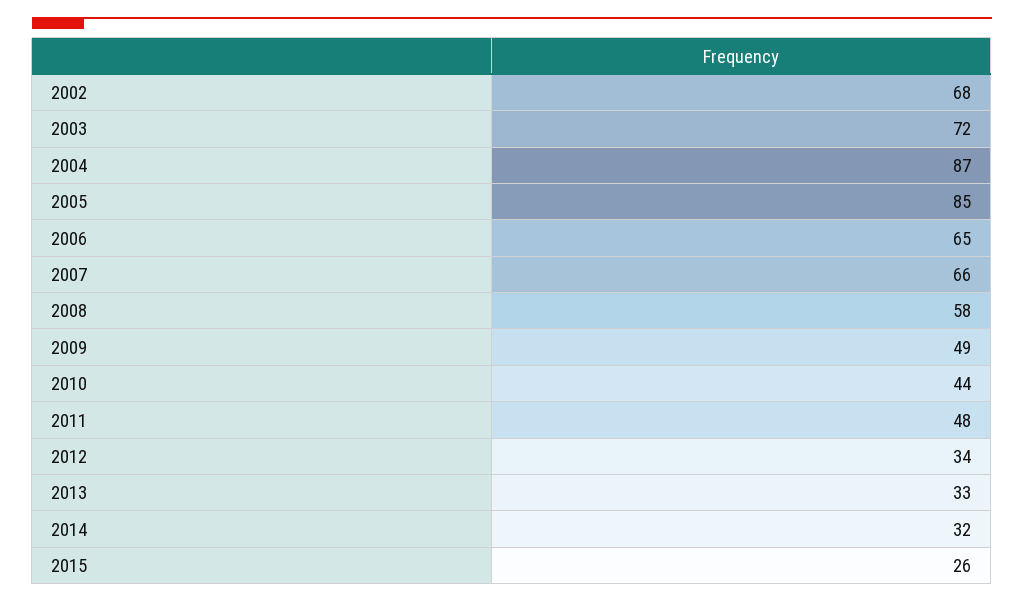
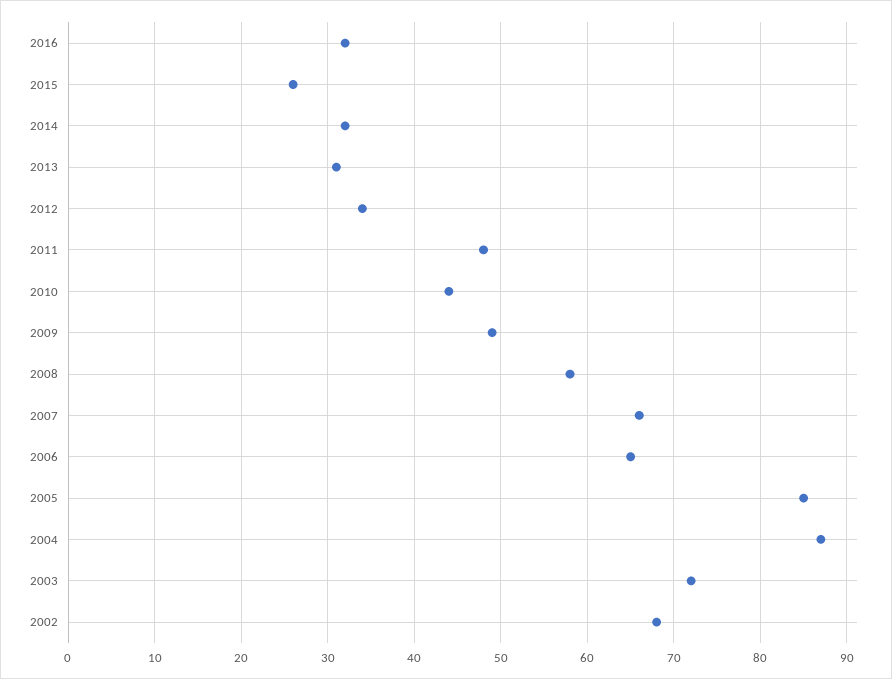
2013: 33 -> 31
2016: none -> 32

